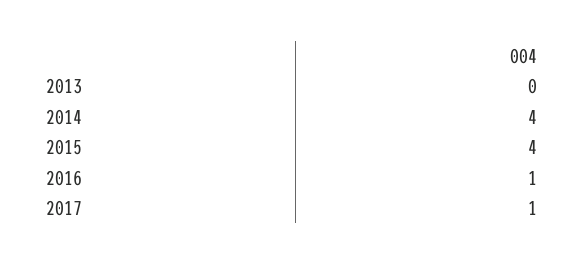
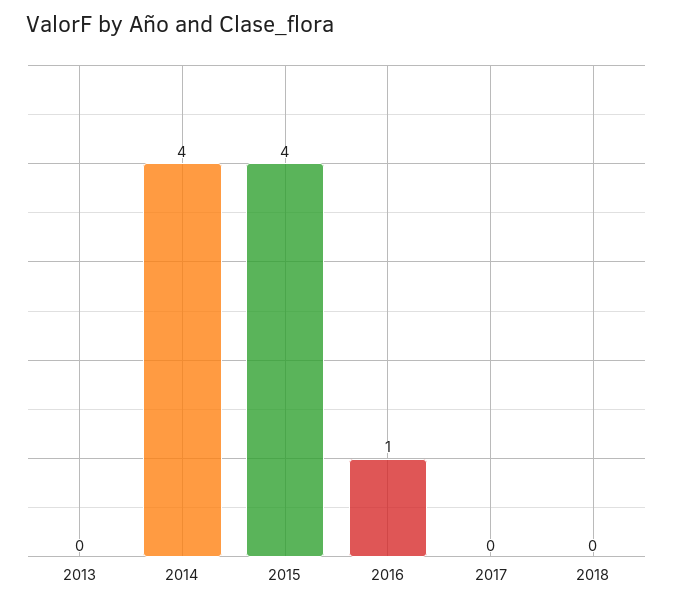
2017: 1 -> 0
2018: none -> 0

